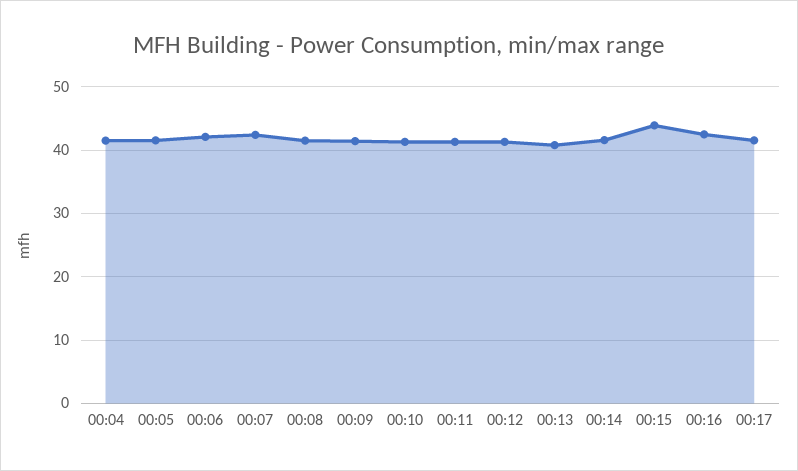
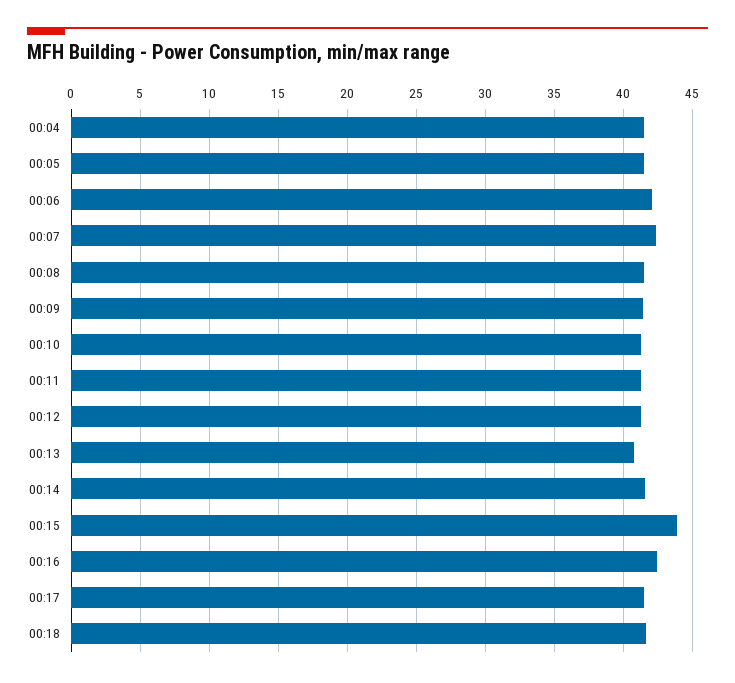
00:18: none -> 41.5

